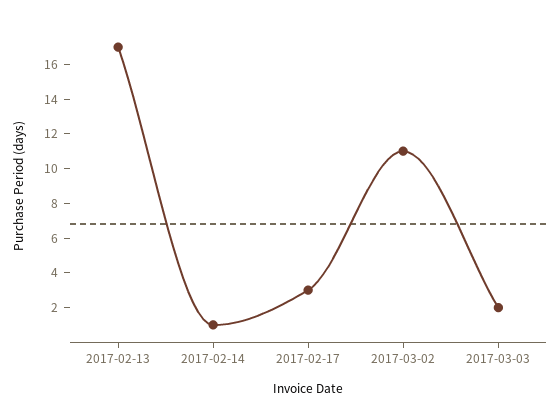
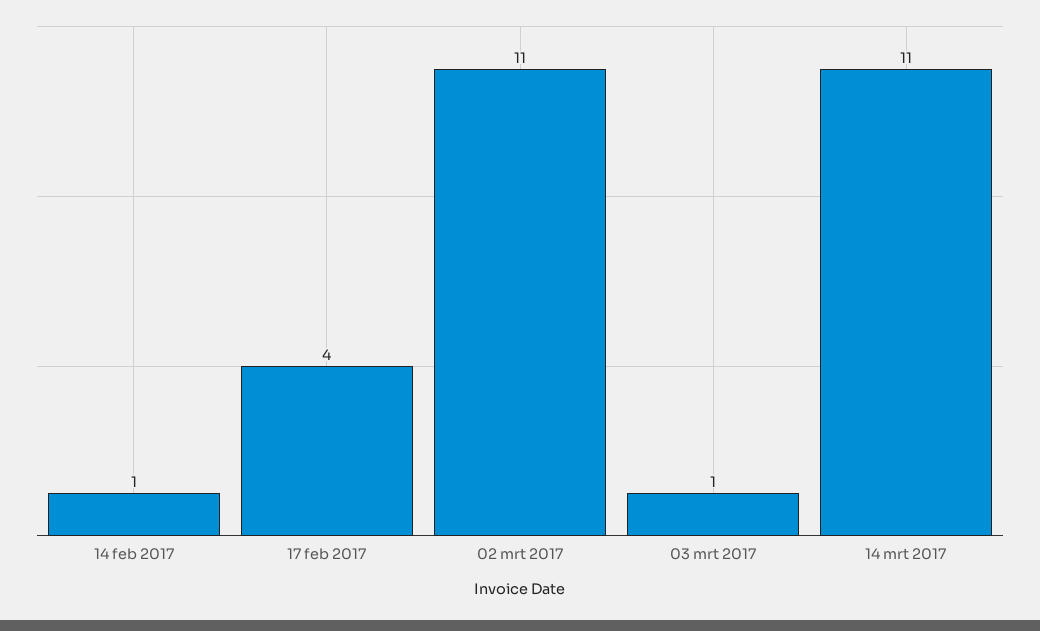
2017-02-13: 17 -> none
2017-02-17: 3 -> 4
2017-03-03: 2 -> 1
14 mrt 2017: none -> 11

